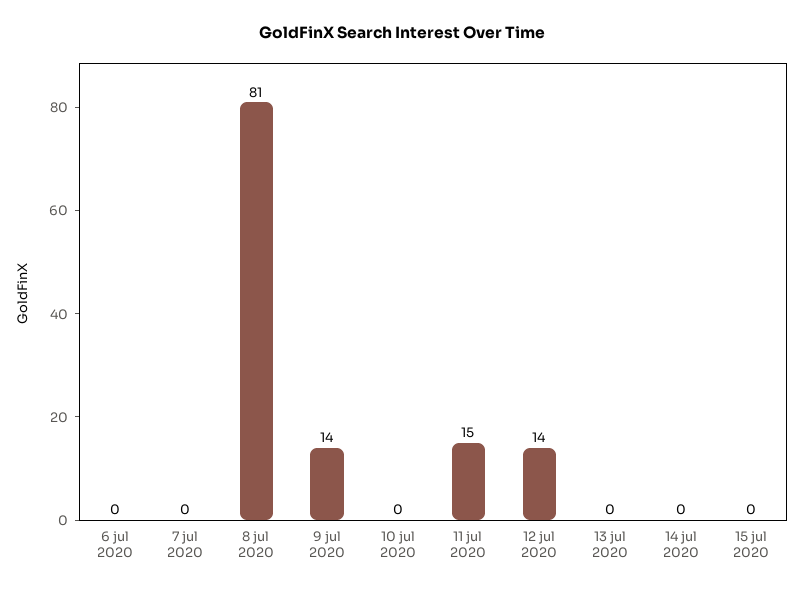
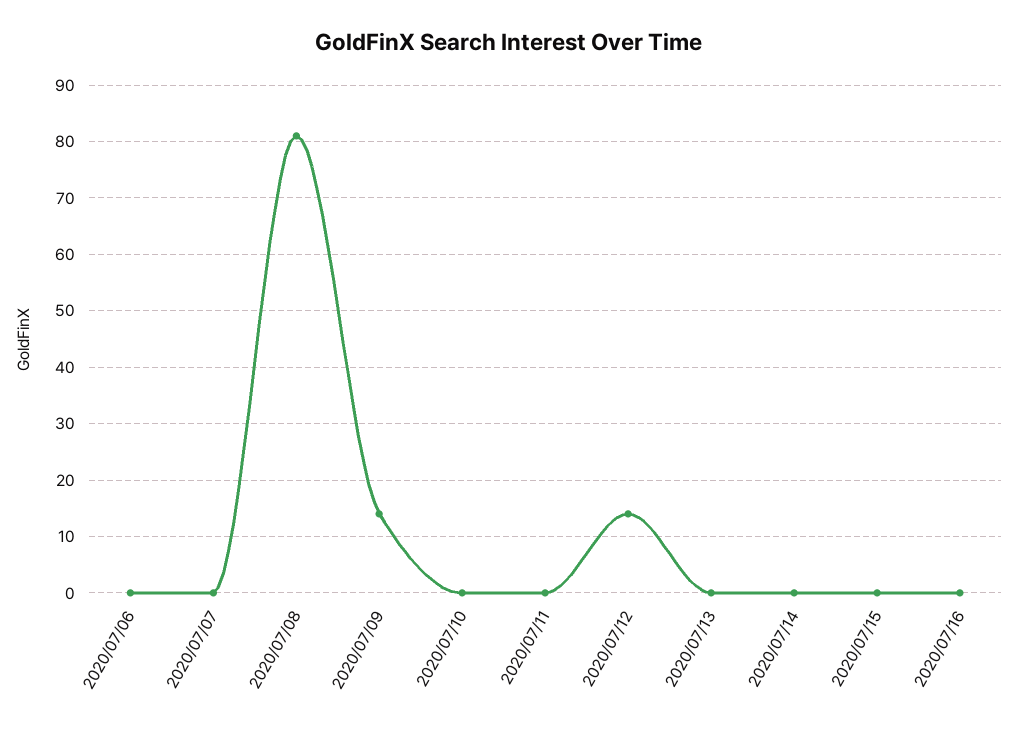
11 jul 2020: 15 -> 0
2020/07/16: none -> 0

